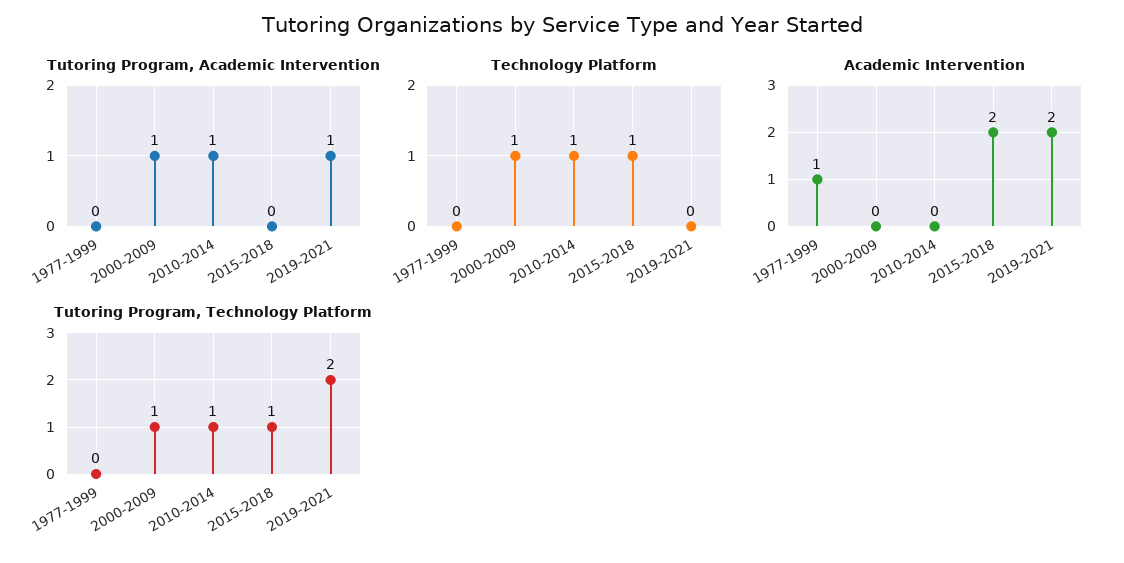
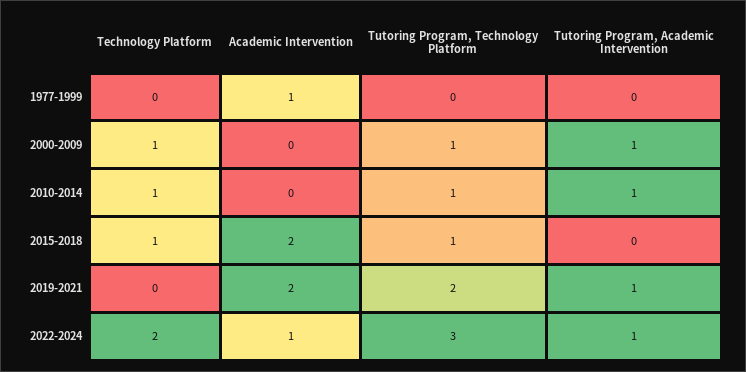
Technology Platform, 2022-2024: none -> 2
Academic Intervention, 2022-2024: none -> 1
Tutoring Program, Technology Platform, 2022-2024: none -> 3
Tutoring Program, Academic Intervention, 2022-2024: none -> 1

